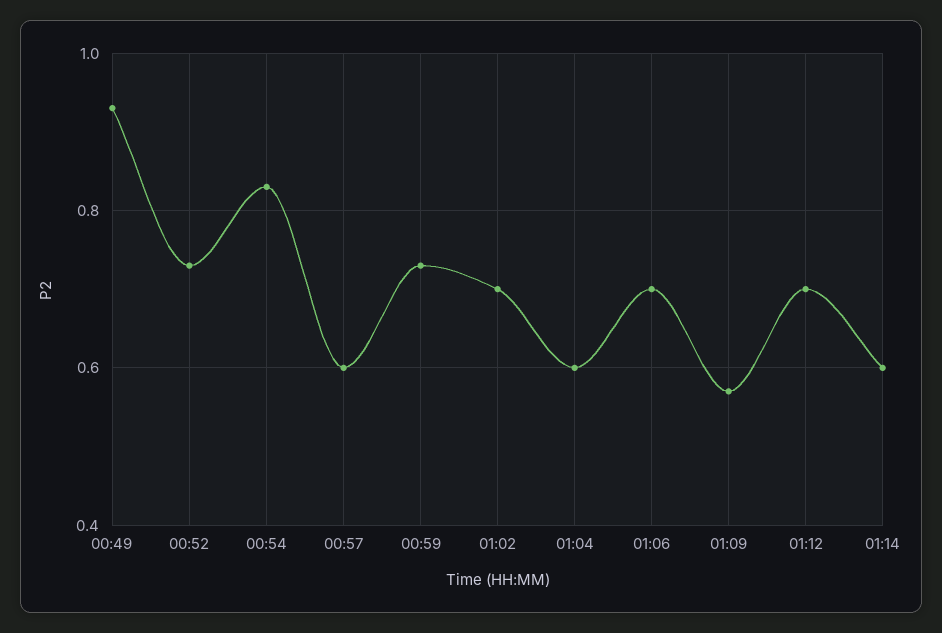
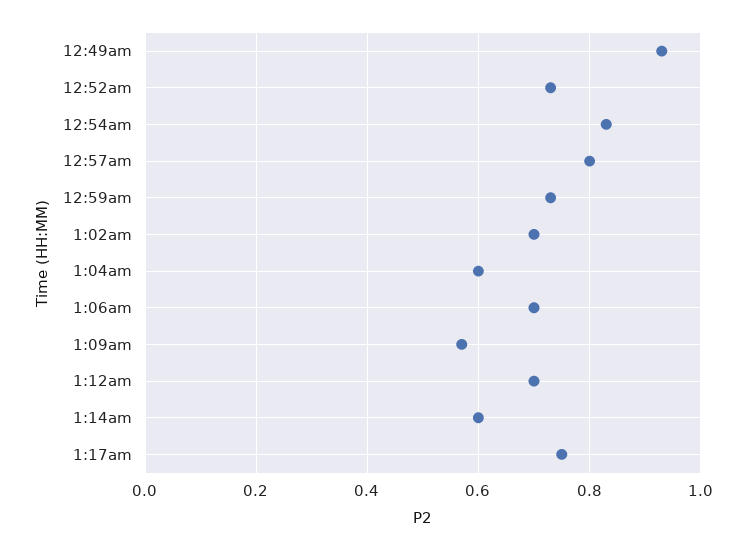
00:57: 0.6 -> 0.8
1:17am: none -> 0.75

